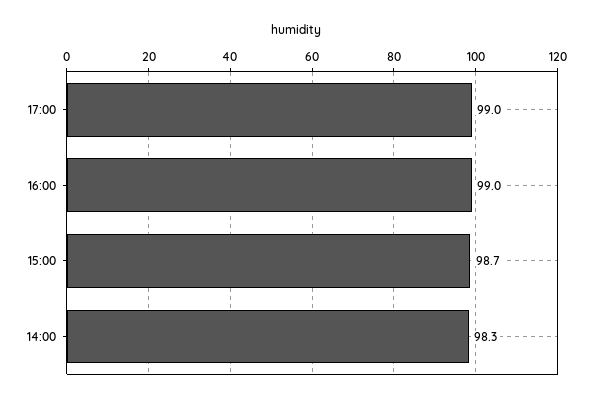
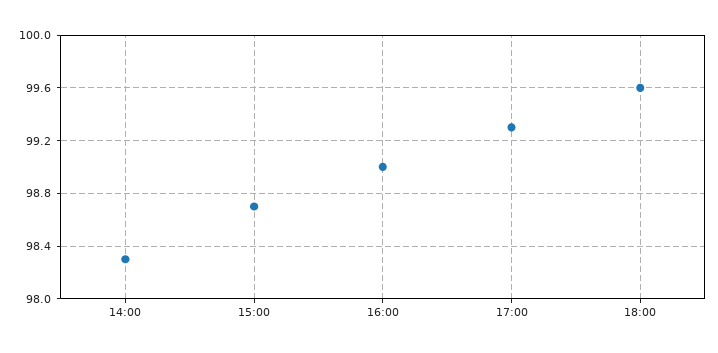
17:00: 99 -> 99.3
18:00: none -> 99.6

